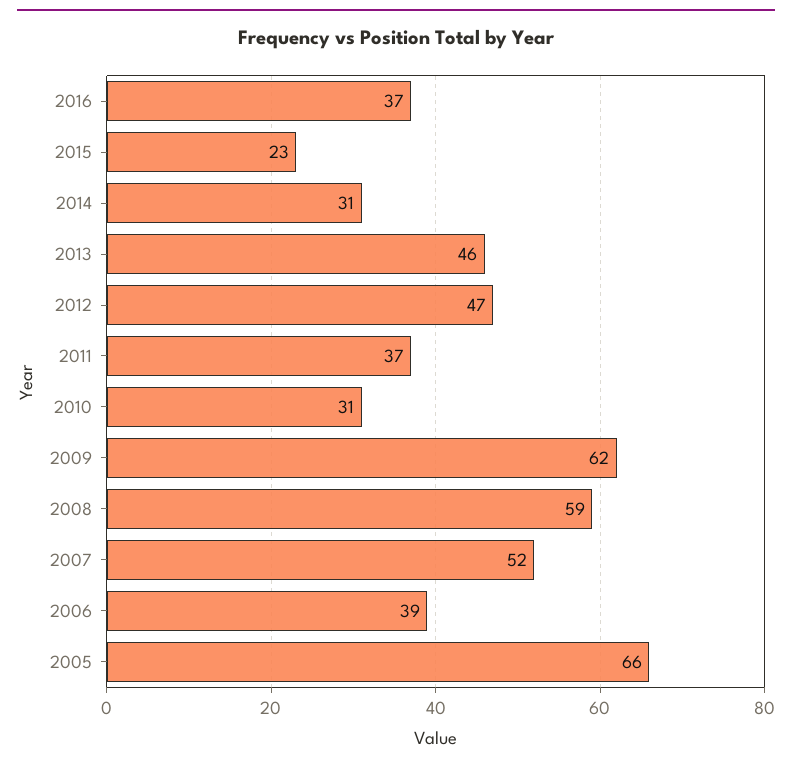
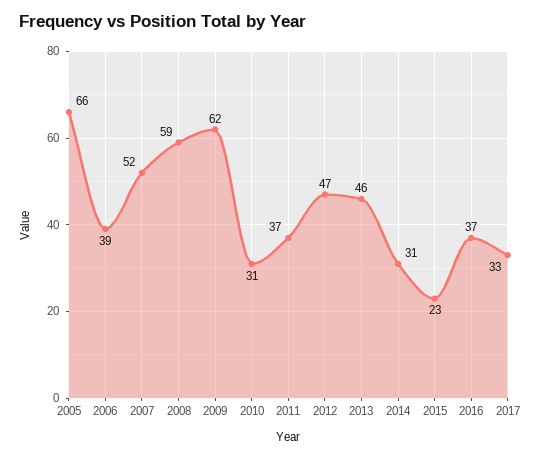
2017: none -> 33

